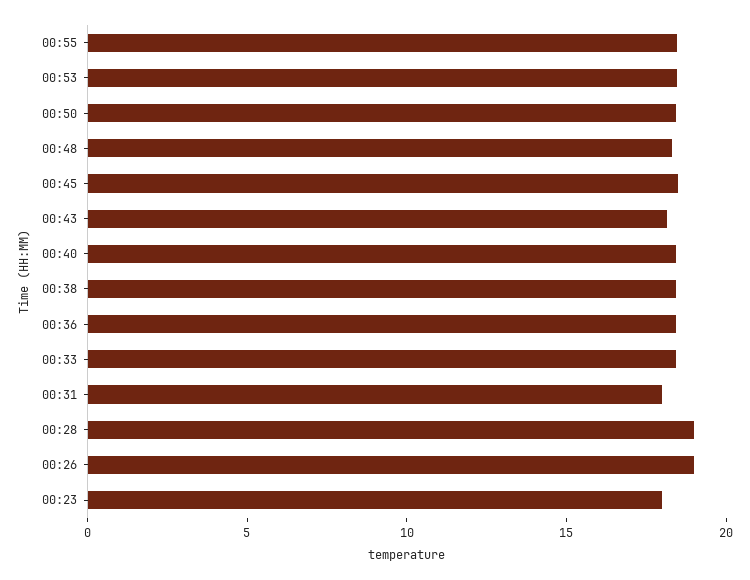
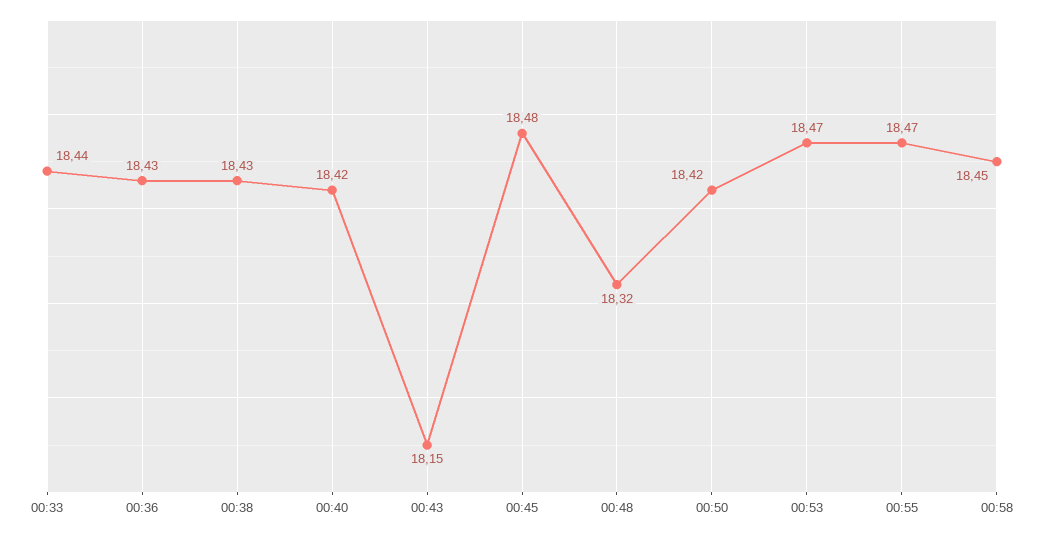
00:31: 18 -> none
00:28: 19 -> none
00:26: 19 -> none
00:23: 18 -> none
00:58: none -> 18.45

